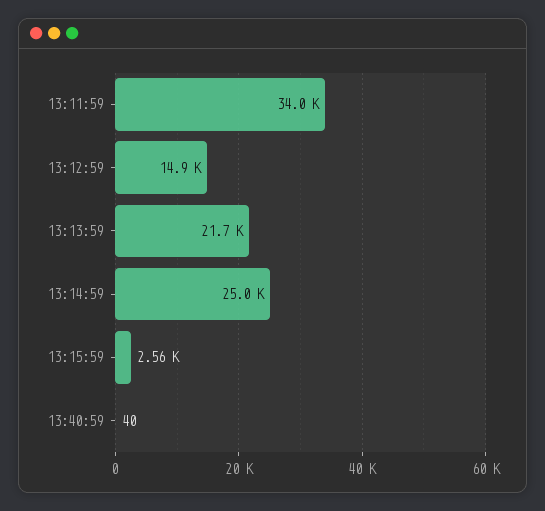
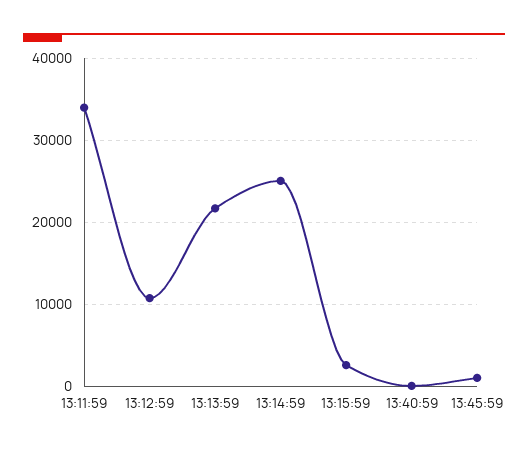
13:12:59: 14900 -> 11000
13:45:59: none -> 1000

